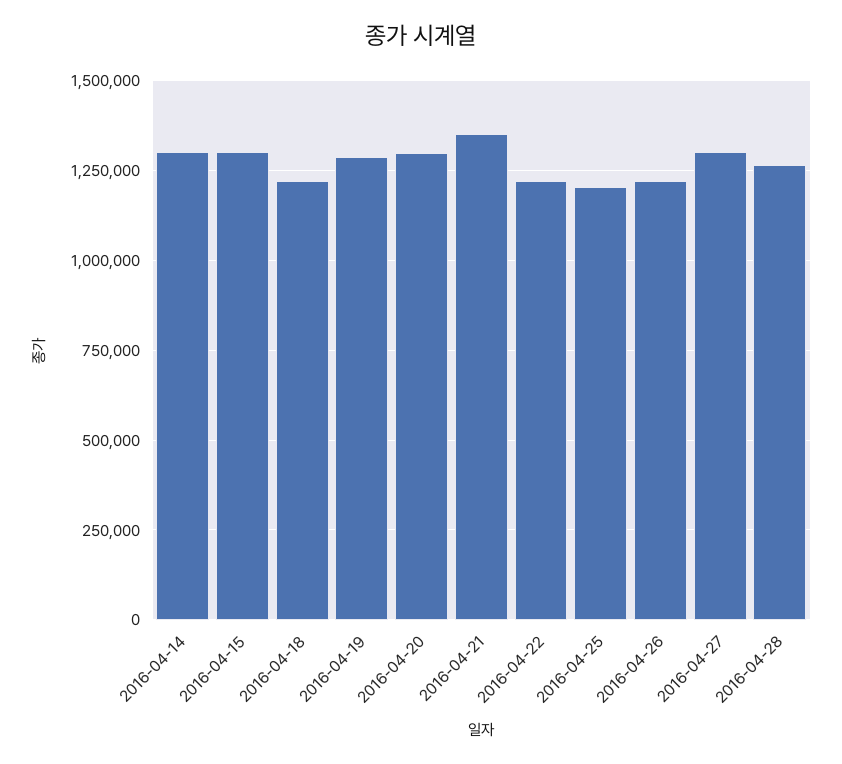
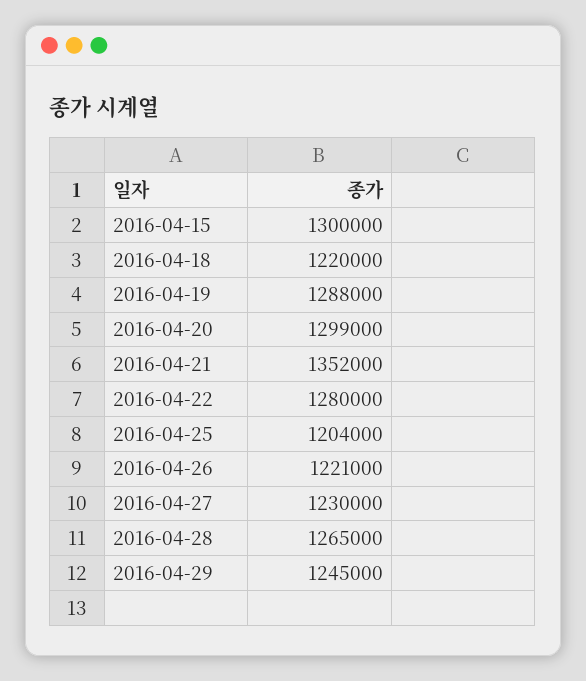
2016-04-14: 1300000 -> none
2016-04-22: 1225000 -> 1280000
2016-04-27: 1300000 -> 1230000
2016-04-29: none -> 1245000

